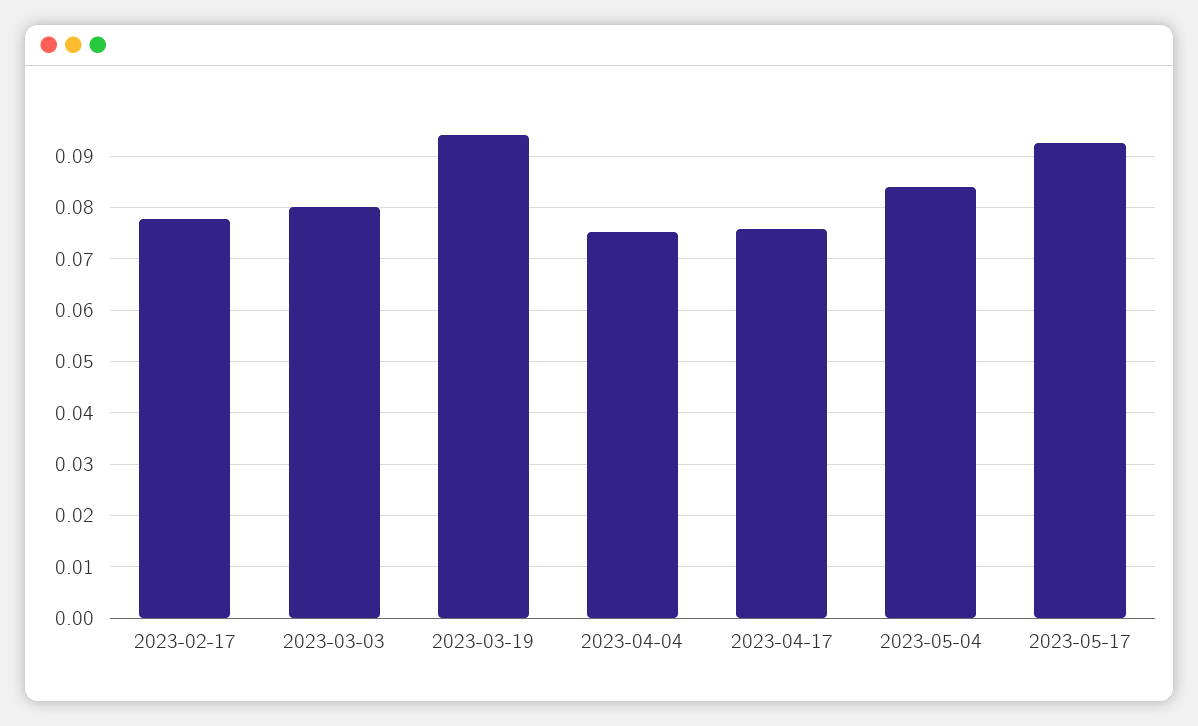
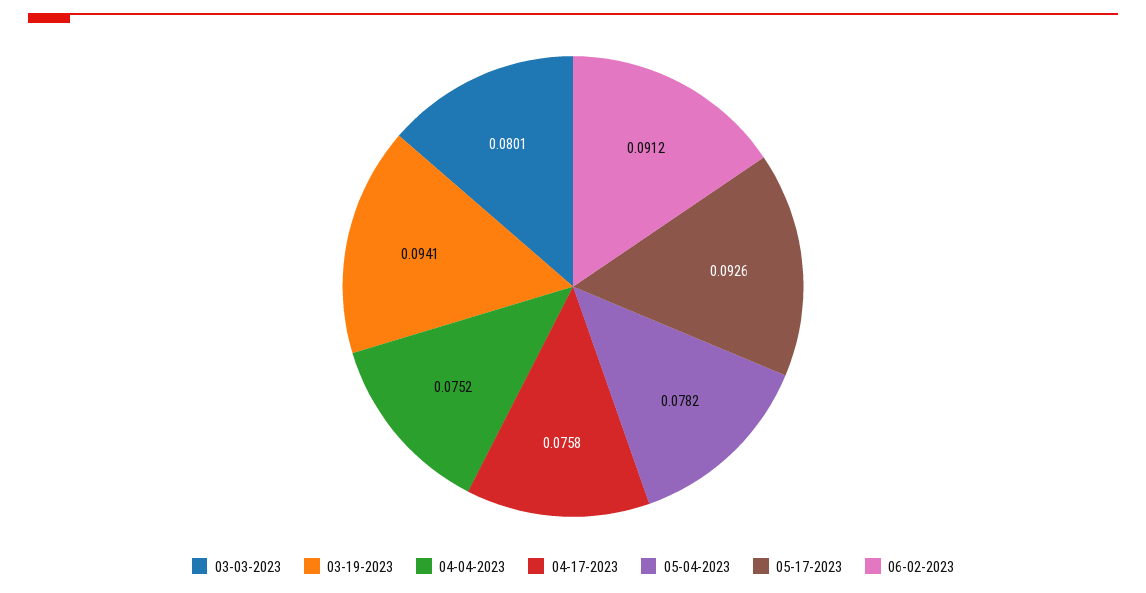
2023-02-17: 0.078 -> none
2023-05-04: 0.084 -> 0.0782
06-02-2023: none -> 0.0912

